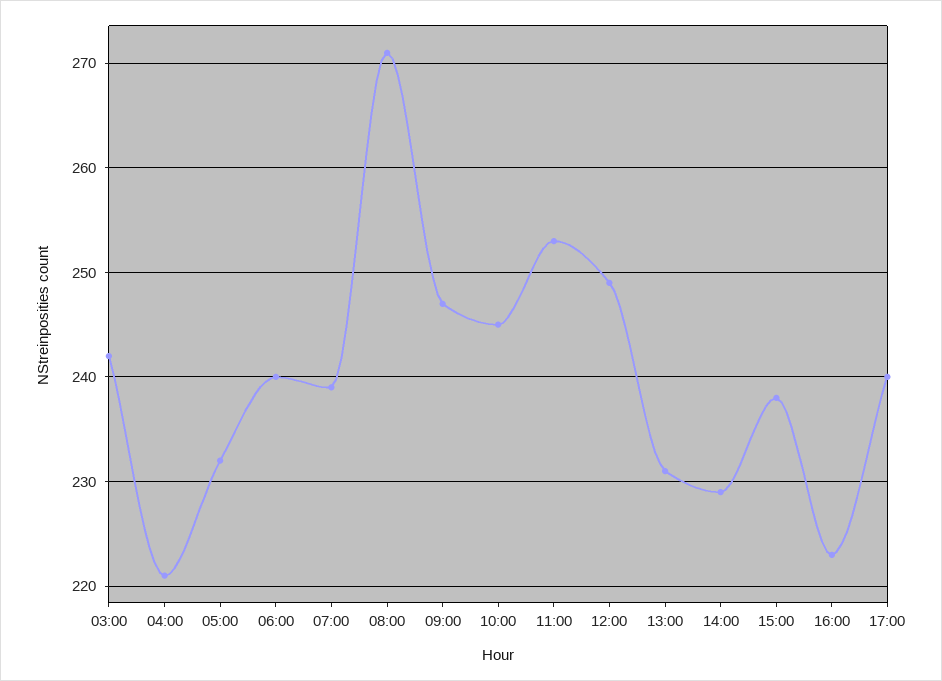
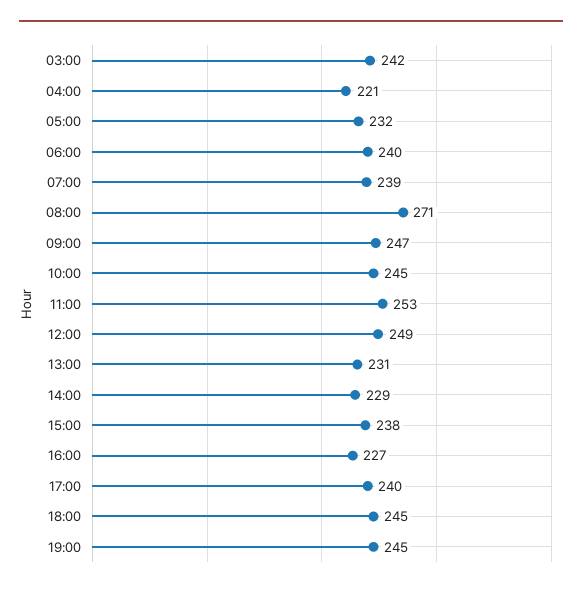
16:00: 223 -> 227
18:00: none -> 245
19:00: none -> 245

